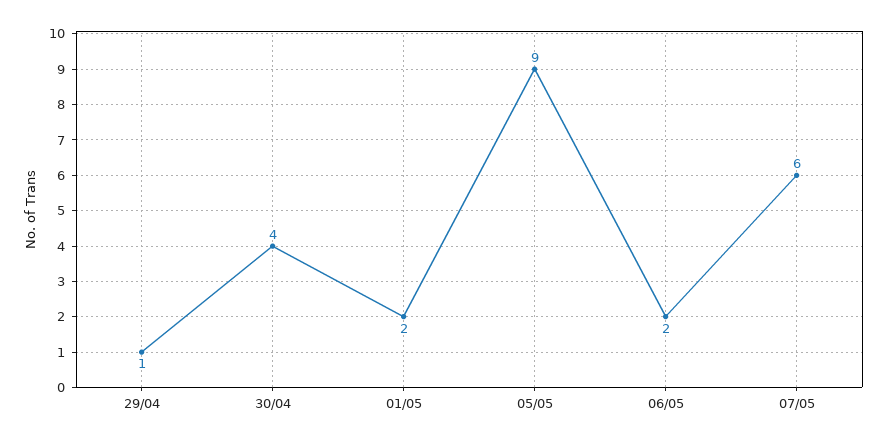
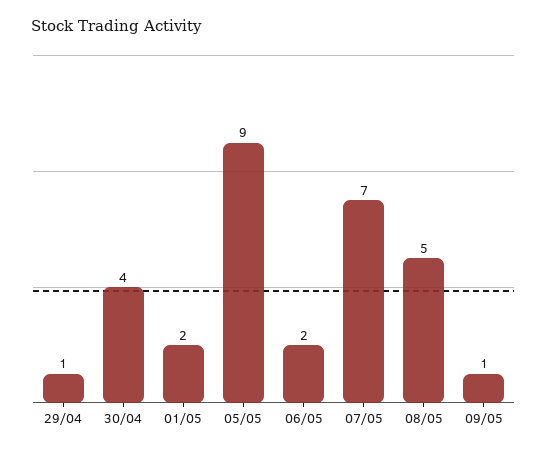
07/05: 6 -> 7
08/05: none -> 5
09/05: none -> 1

